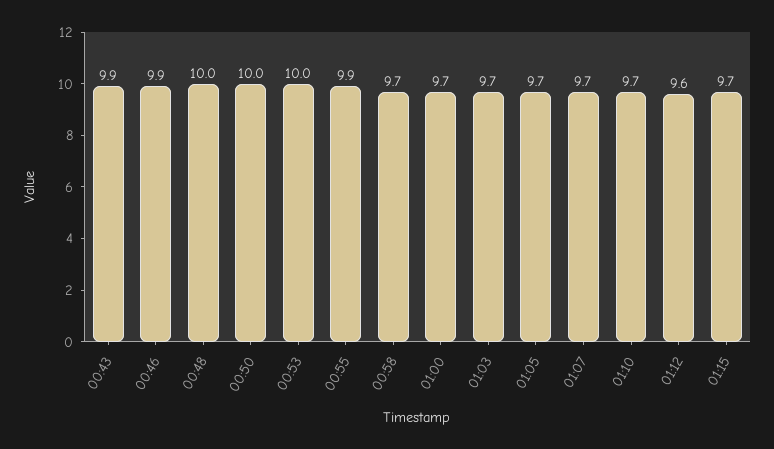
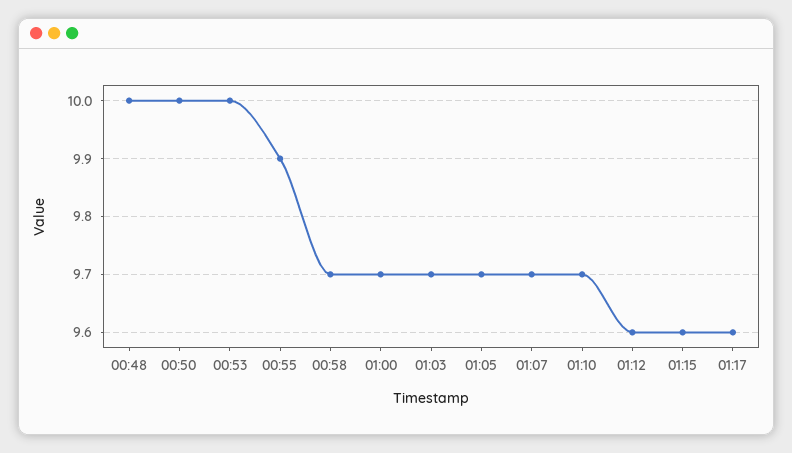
00:43: 9.9 -> none
00:46: 9.9 -> none
01:15: 9.7 -> 9.6
01:17: none -> 9.6

